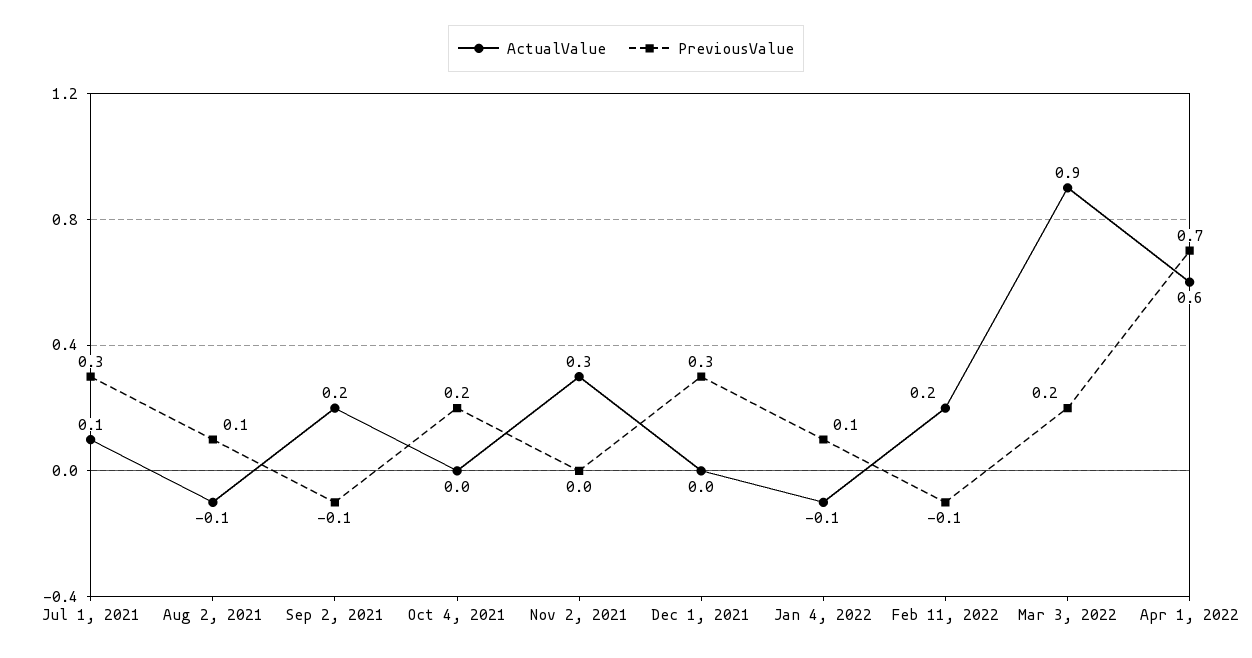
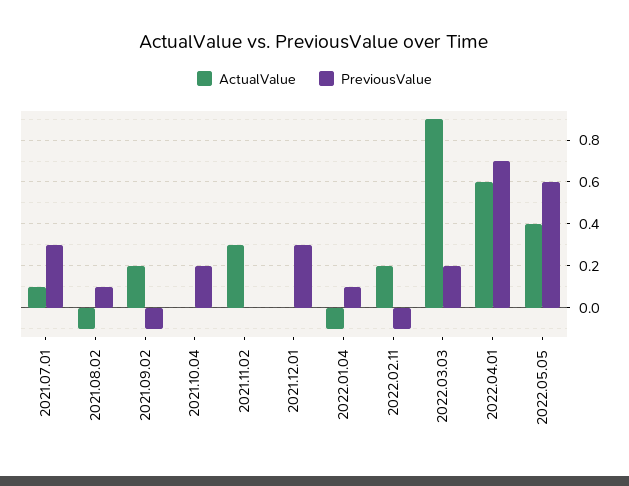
ActualValue, 2022.05.05: none -> 0.4
PreviousValue, 2022.05.05: none -> 0.6

